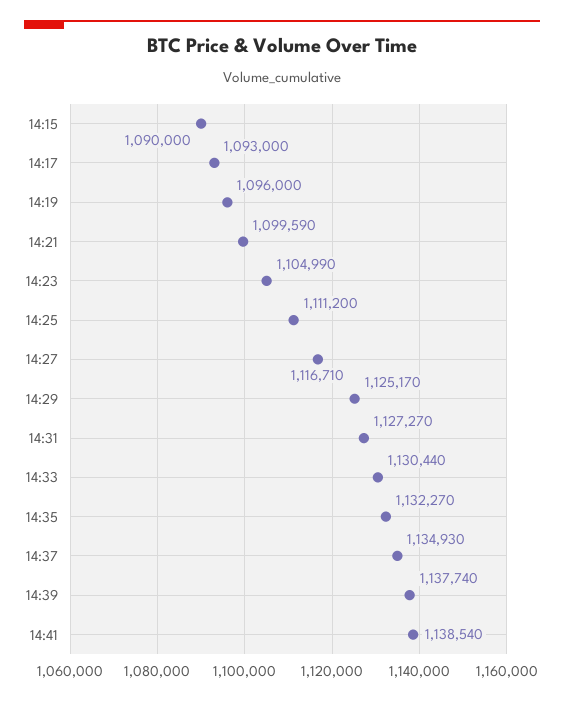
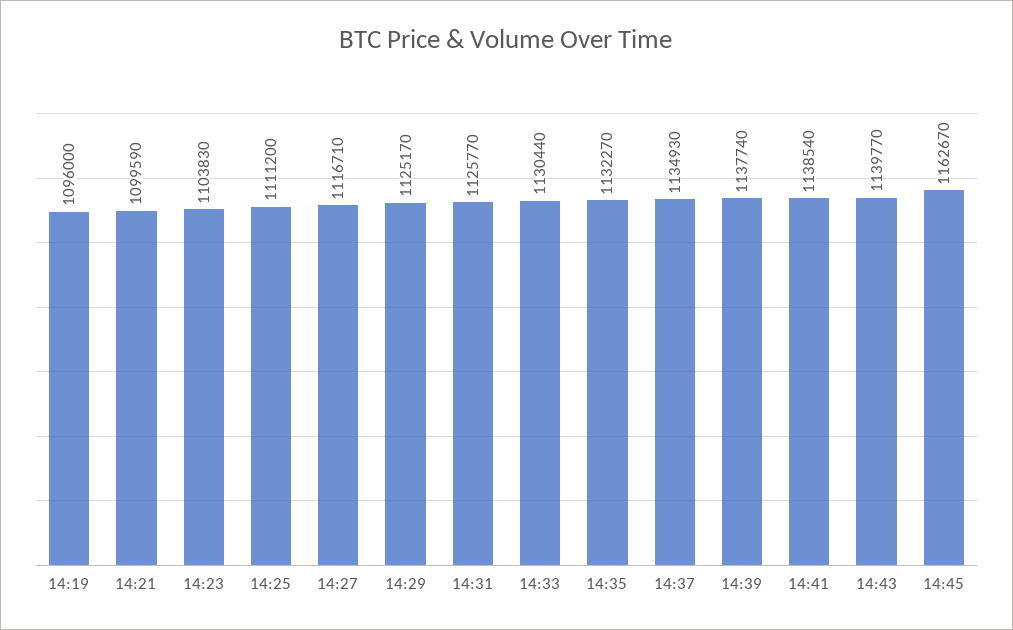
14:15: 1090000 -> none
14:17: 1093000 -> none
14:23: 1104990 -> 1103830
14:31: 1127270 -> 1125770
14:43: none -> 1139770
14:45: none -> 1162670

